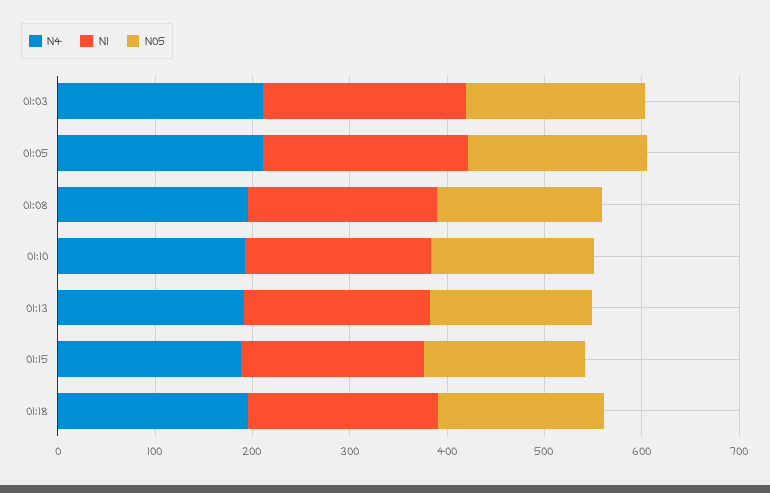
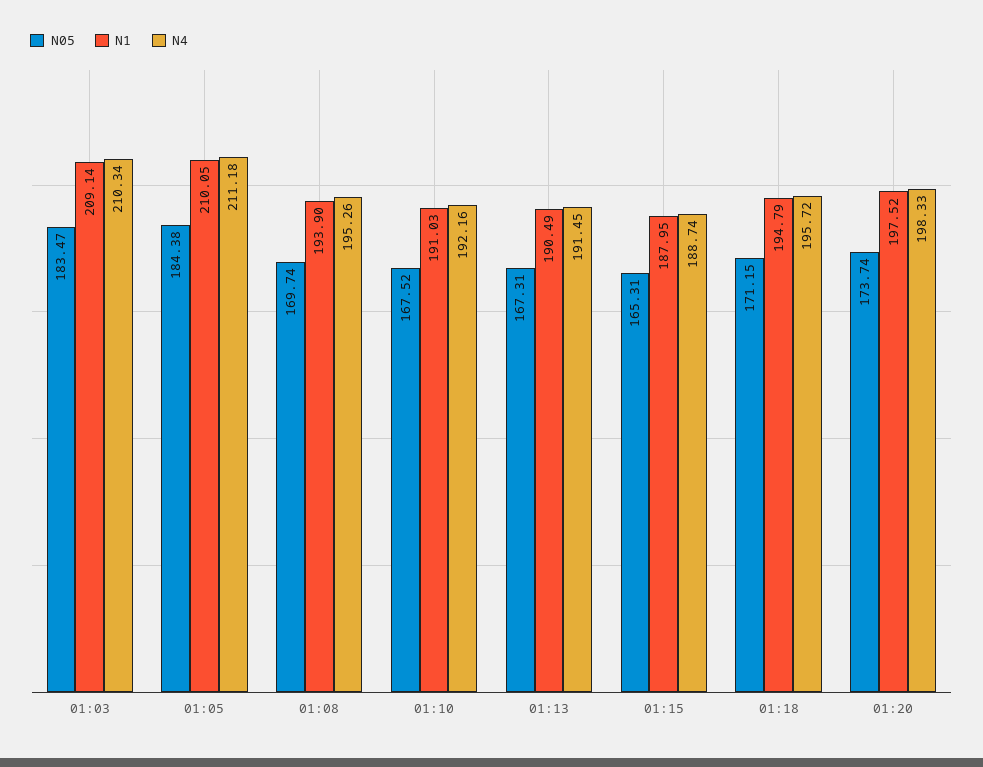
N05, 01:20: none -> 173.74
N1, 01:20: none -> 197.52
N4, 01:20: none -> 198.33

